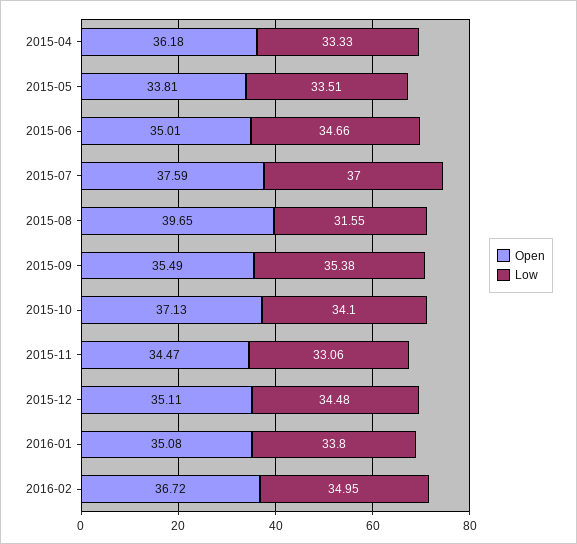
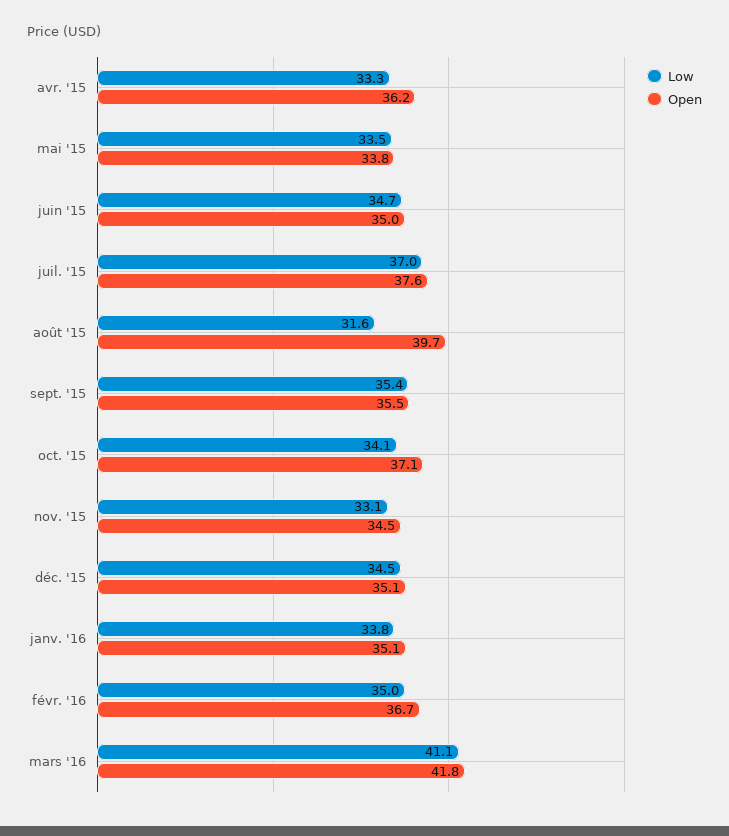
Low, mars '16: none -> 41.1
Open, mars '16: none -> 41.8

